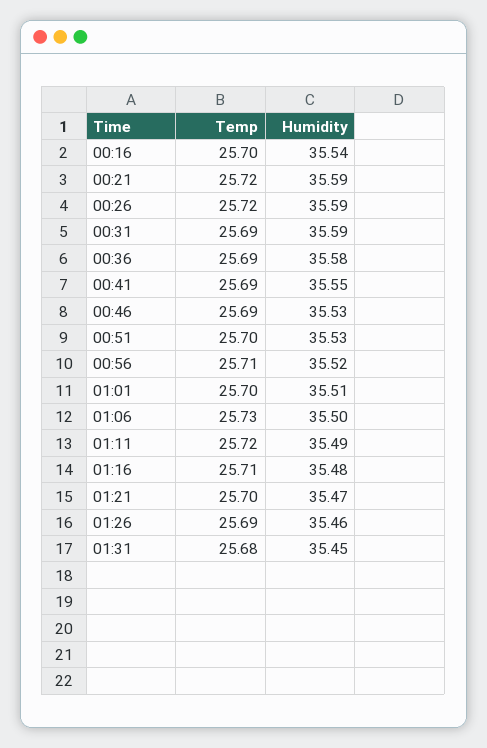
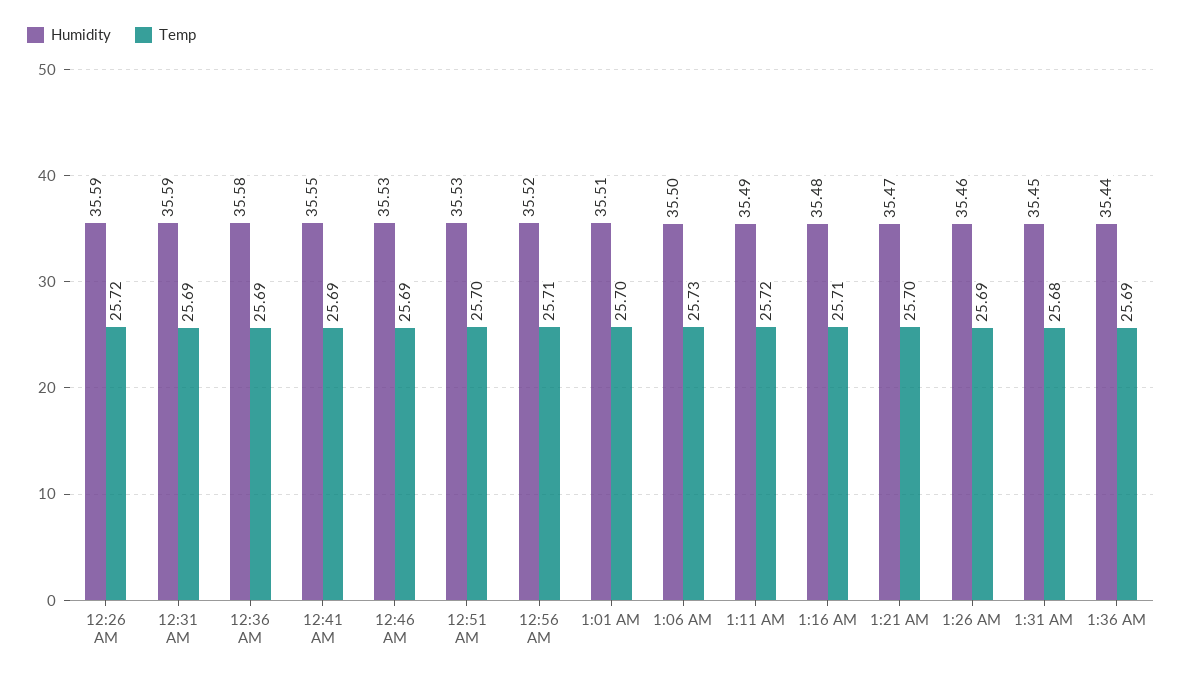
Temp, 00:16: 25.7 -> none
Humidity, 00:16: 35.54 -> none
Temp, 00:21: 25.72 -> none
Humidity, 00:21: 35.59 -> none
Humidity, 1:36 AM: none -> 35.44
Temp, 1:36 AM: none -> 25.69

